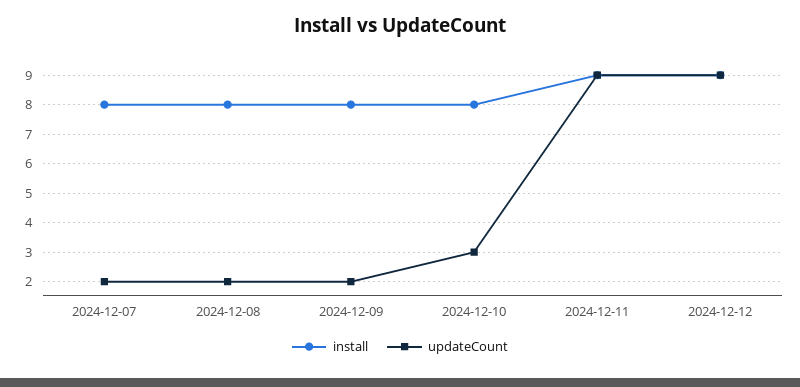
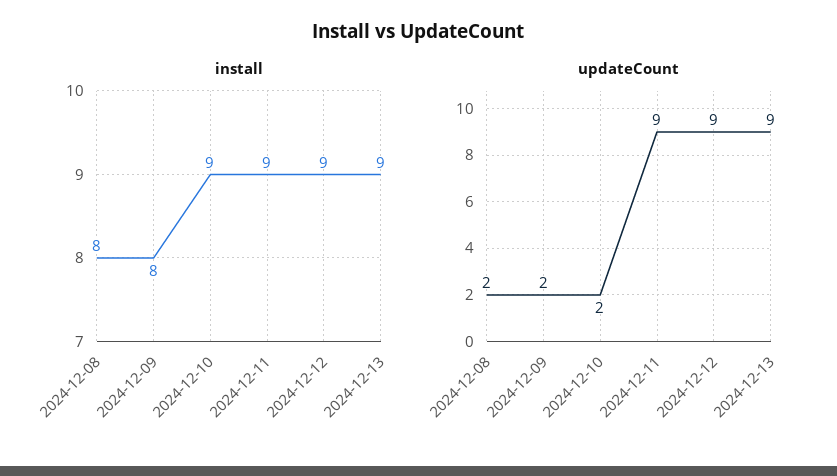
install, 2024-12-07: 8 -> none
updateCount, 2024-12-07: 2 -> none
install, 2024-12-10: 8 -> 9
updateCount, 2024-12-10: 3 -> 2
install, 2024-12-13: none -> 9
updateCount, 2024-12-13: none -> 9

